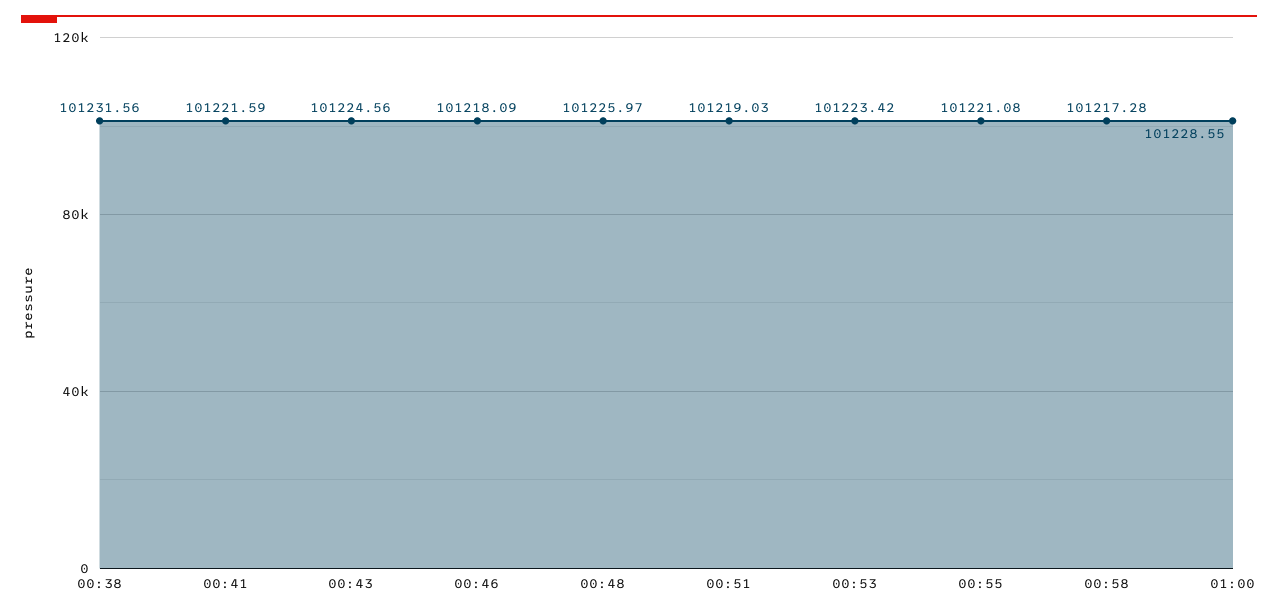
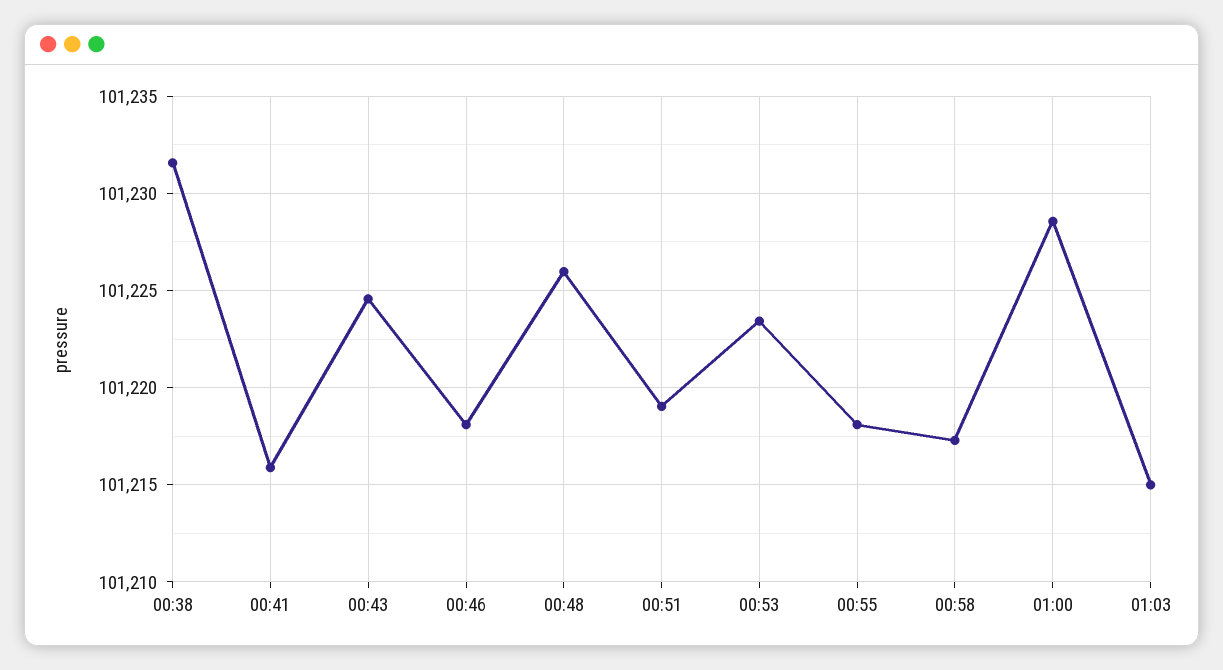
00:41: 101221.59 -> 101216
00:55: 101221.08 -> 101218
01:03: none -> 101215

